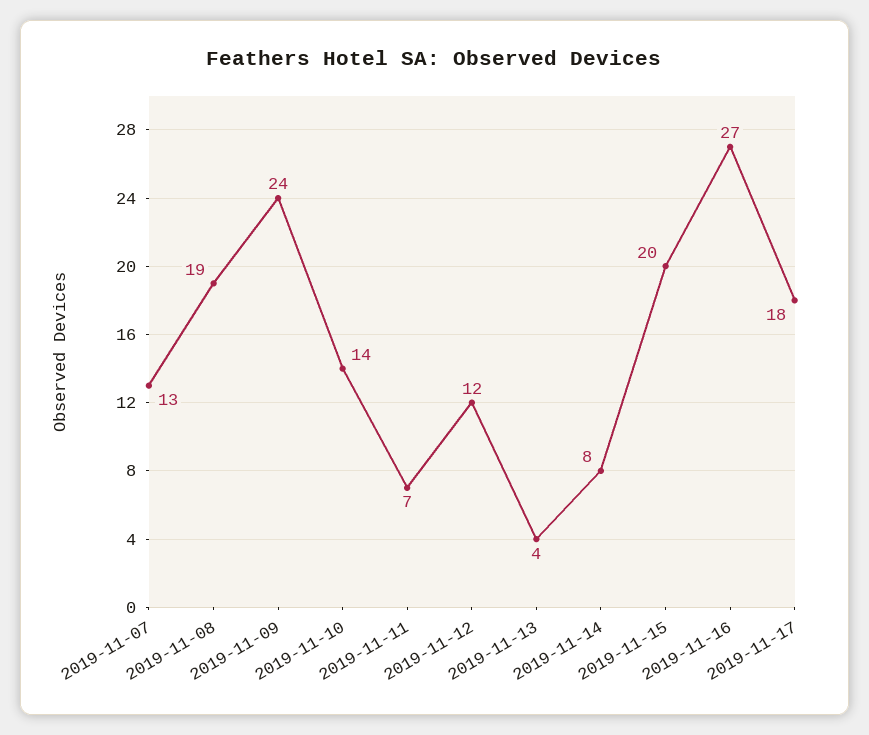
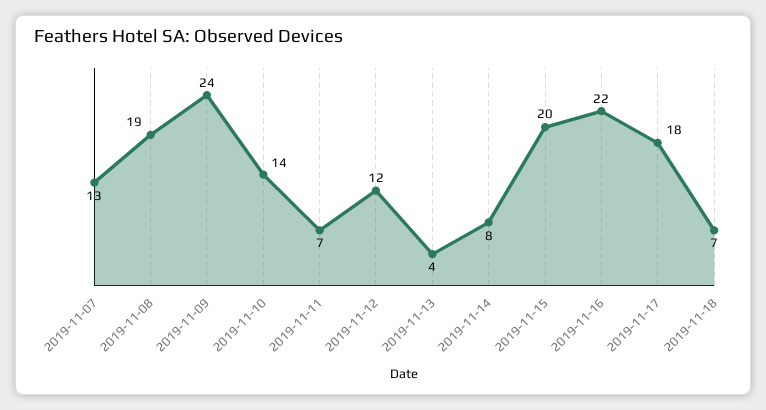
2019-11-16: 27 -> 22
2019-11-18: none -> 7

